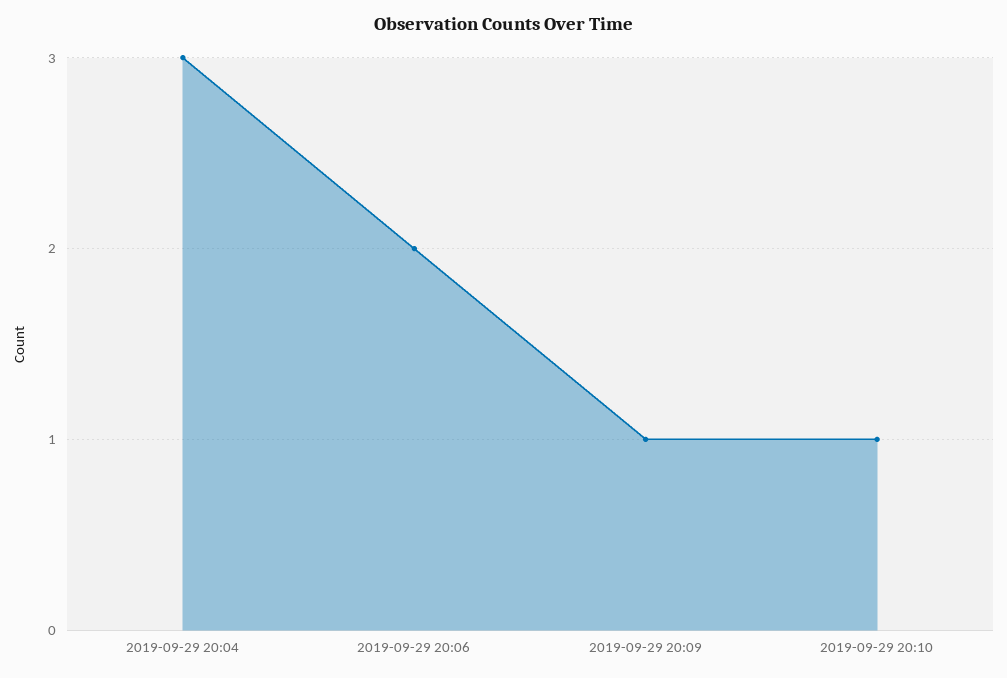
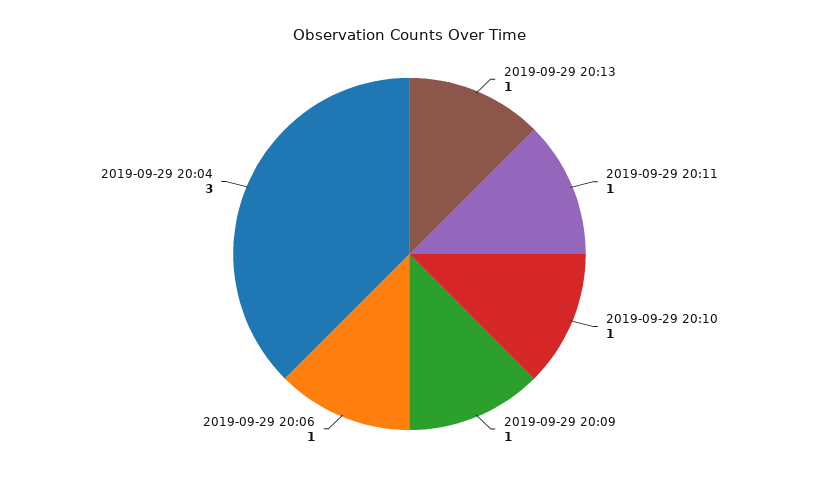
2019-09-29 20:06: 2 -> 1
2019-09-29 20:13: none -> 1
2019-09-29 20:11: none -> 1

